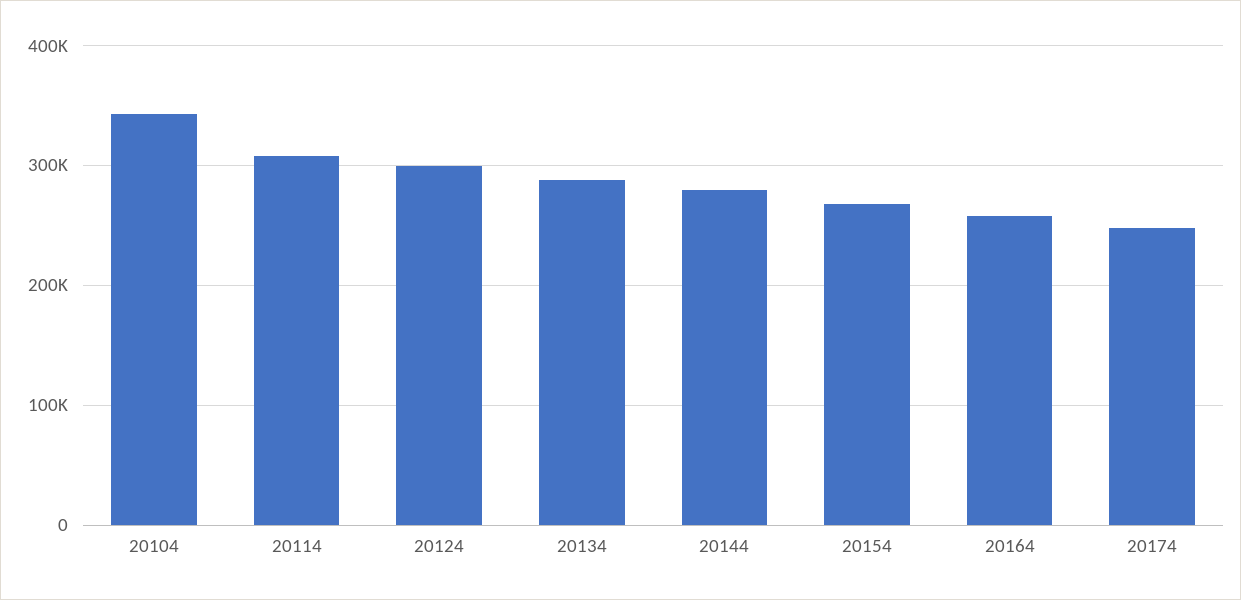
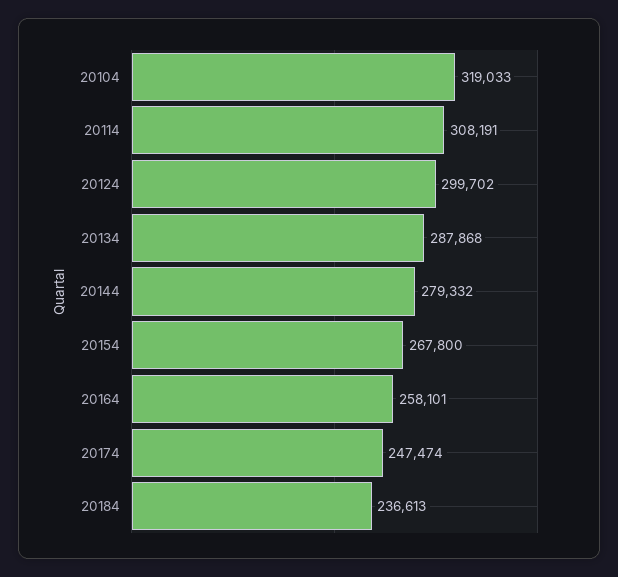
20104: 340000 -> 319033
20184: none -> 236613

